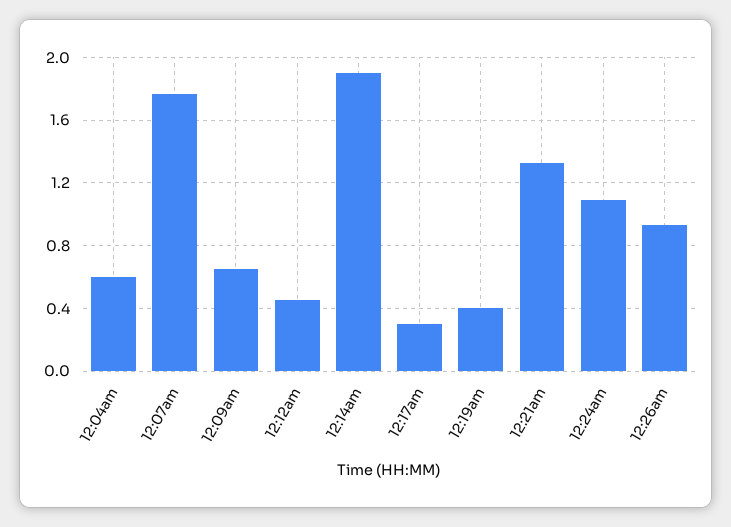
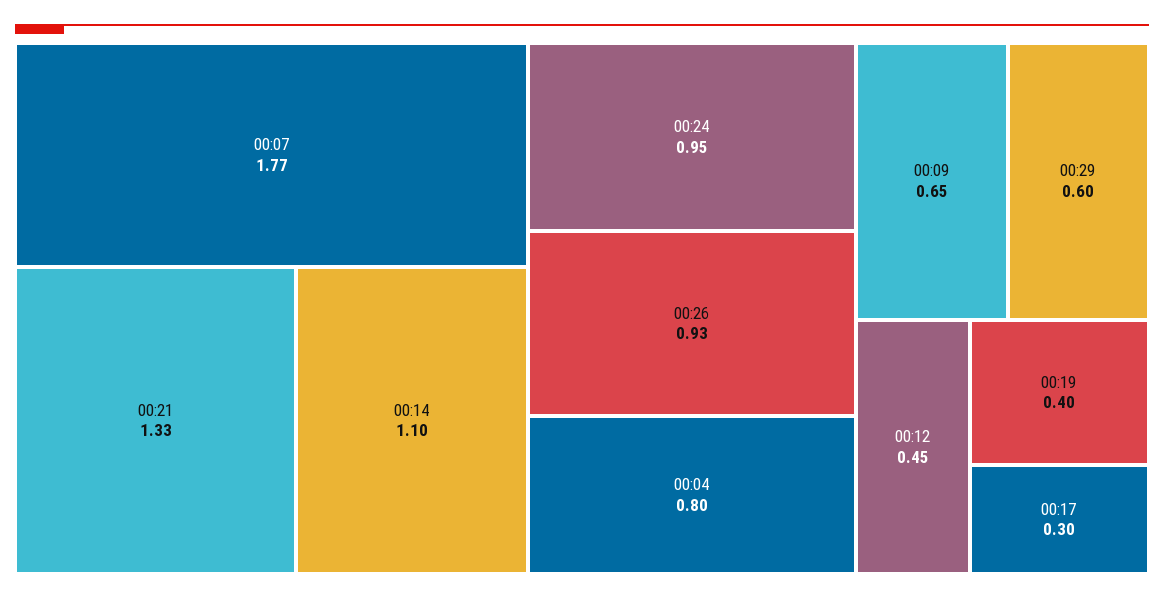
12:04am: 0.6 -> 0.8
12:14am: 1.9 -> 1.1
12:24am: 1.1 -> 0.95
00:29: none -> 0.6

